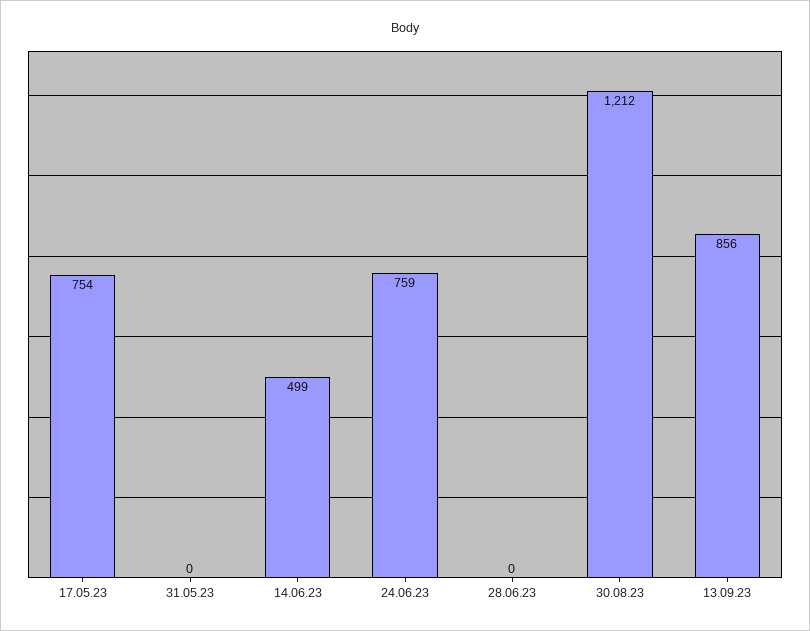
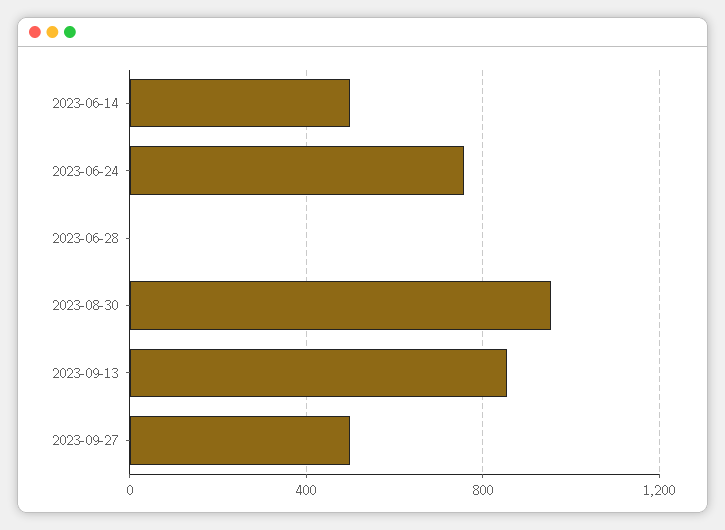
17.05.23: 754 -> none
31.05.23: 0 -> none
30.08.23: 1212 -> 950
2023-09-27: none -> 500

